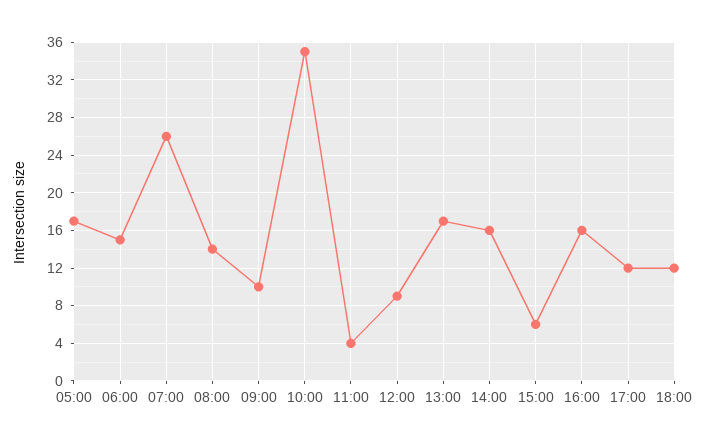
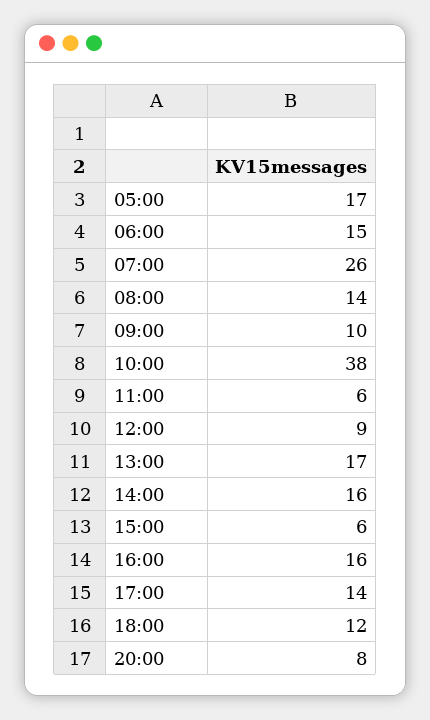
10:00: 35 -> 38
11:00: 4 -> 6
17:00: 12 -> 14
20:00: none -> 8

